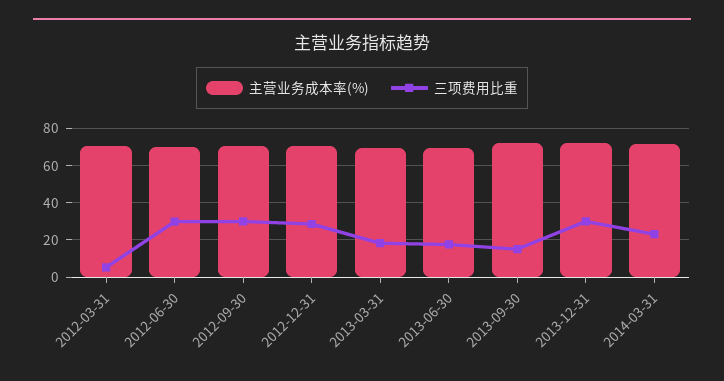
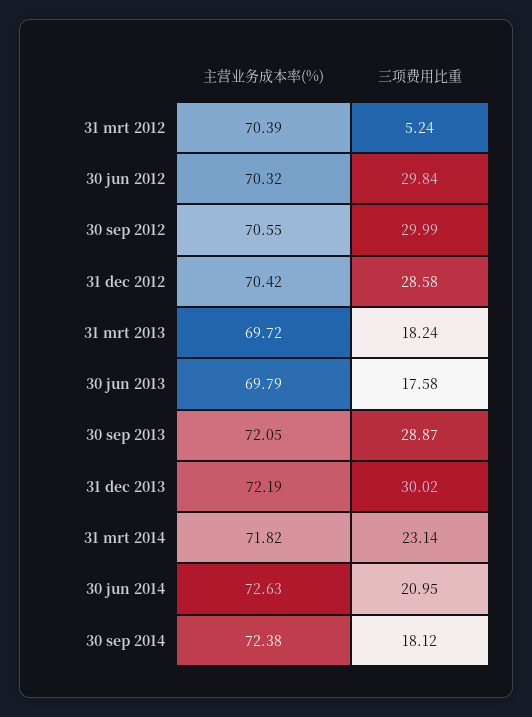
三项费用比重, 2013-09-30: 15 -> 28.87
主营业务成本率(%), 30 jun 2014: none -> 72.63
三项费用比重, 30 jun 2014: none -> 20.95
主营业务成本率(%), 30 sep 2014: none -> 72.38
三项费用比重, 30 sep 2014: none -> 18.12

